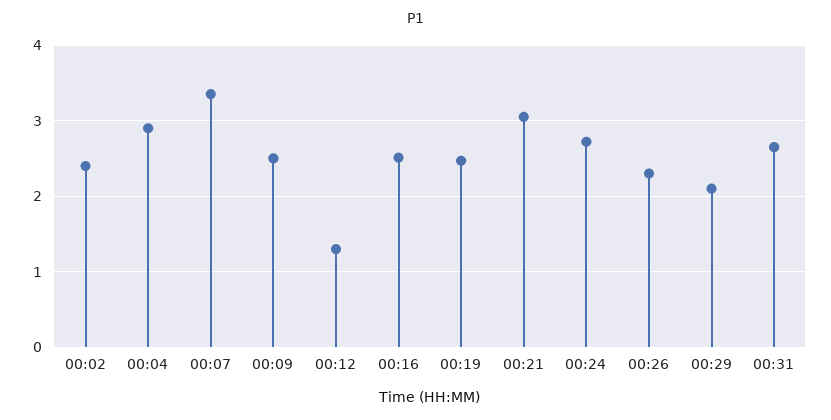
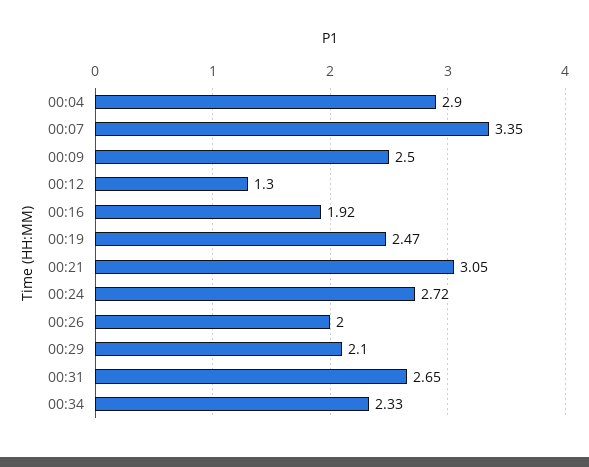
00:02: 2.4 -> none
00:16: 2.5 -> 1.92
00:26: 2.3 -> 2
00:34: none -> 2.33

